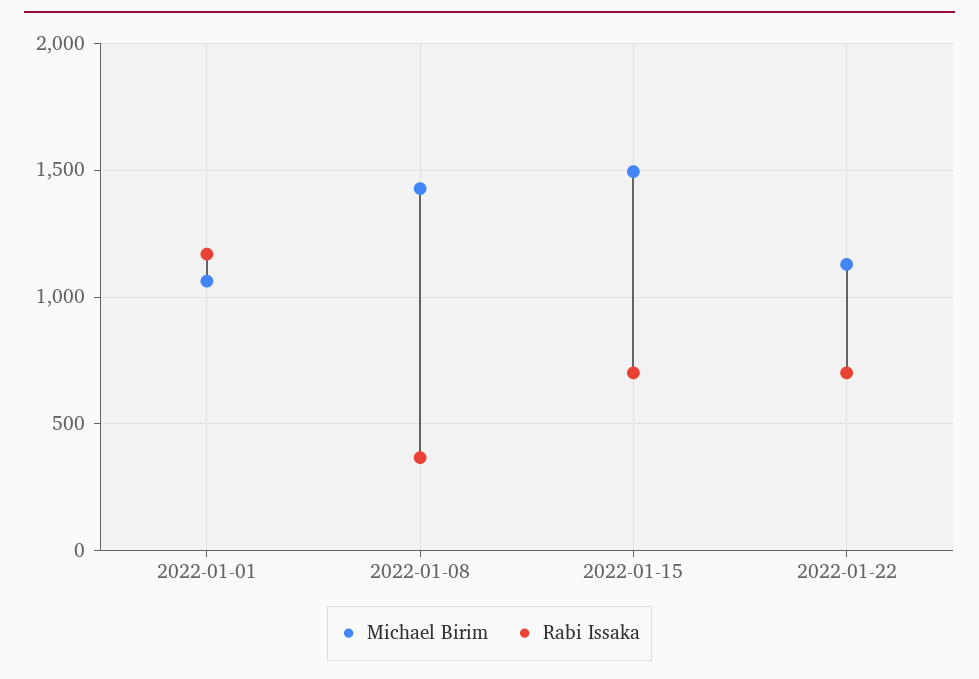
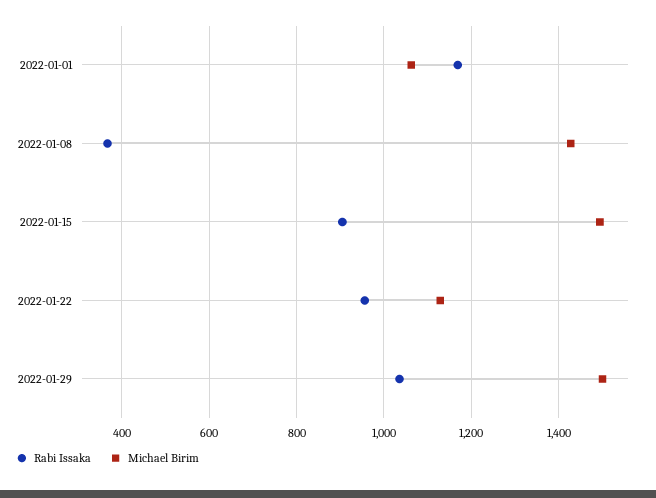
Rabi Issaka, 2022-01-15: 700 -> 900
Rabi Issaka, 2022-01-22: 700 -> 960
Rabi Issaka, 2022-01-29: none -> 1040
Michael Birim, 2022-01-29: none -> 1500

